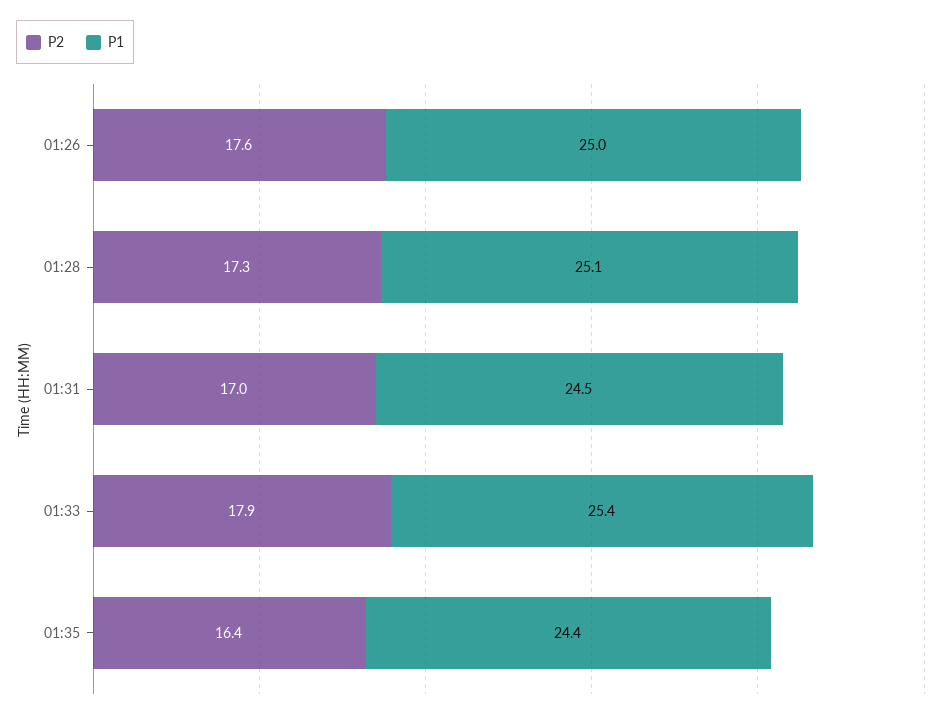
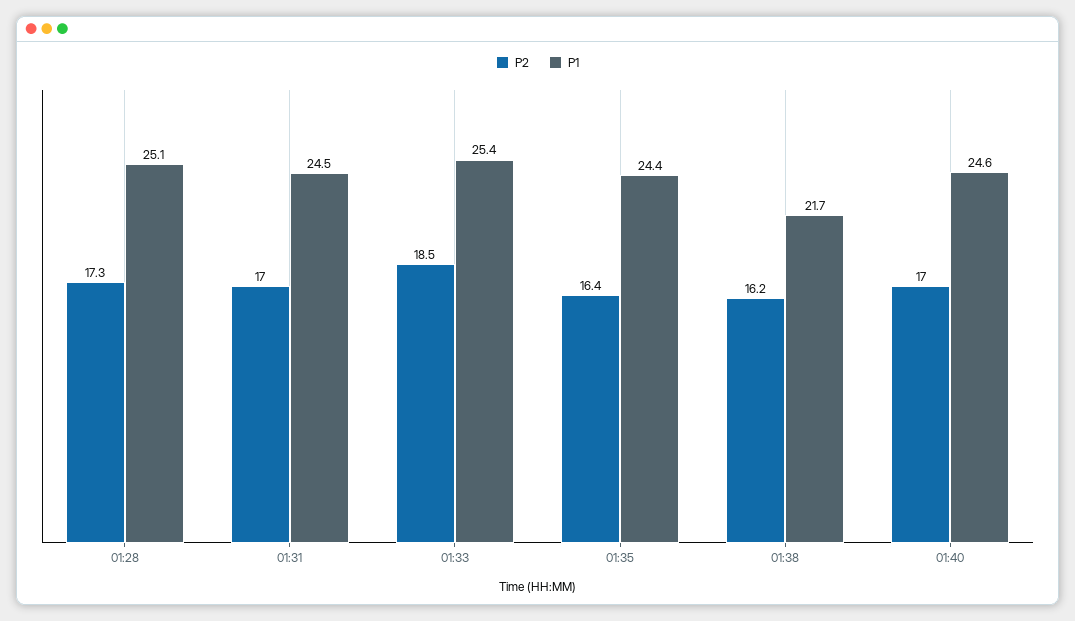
P2, 01:26: 17.6 -> none
P1, 01:26: 25 -> none
P2, 01:33: 17.9 -> 18.5
P2, 01:38: none -> 16.2
P1, 01:38: none -> 21.7
P2, 01:40: none -> 17
P1, 01:40: none -> 24.6

